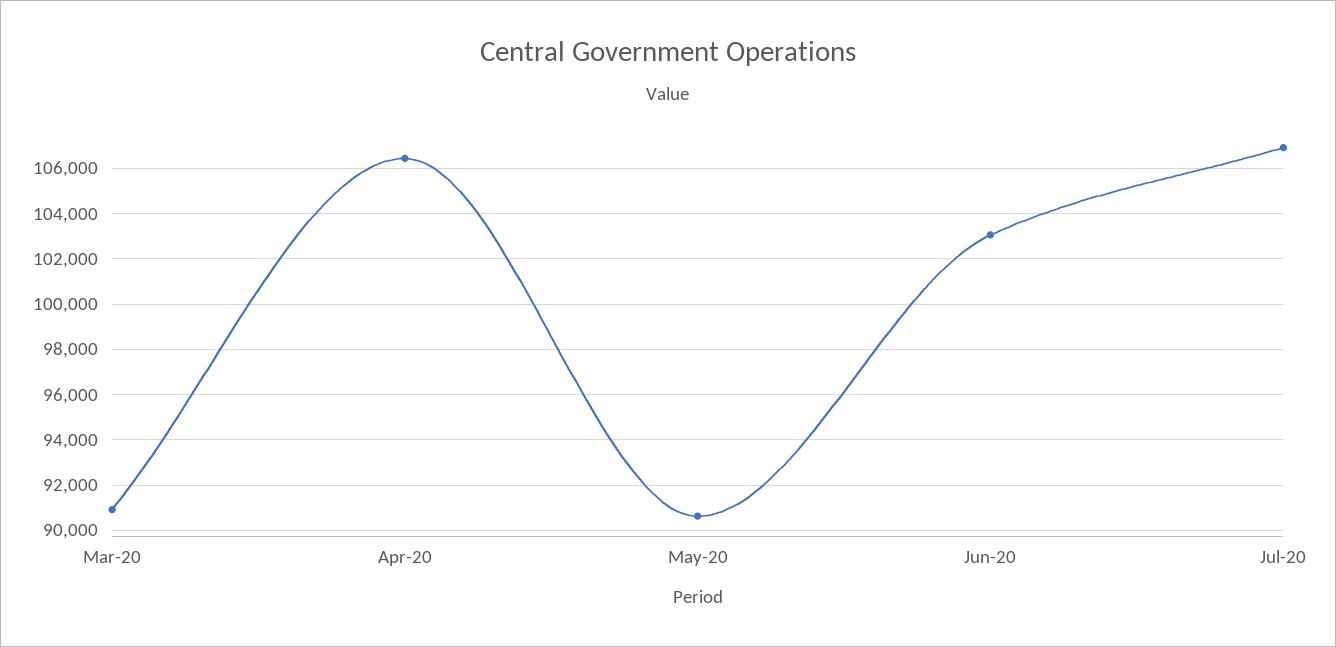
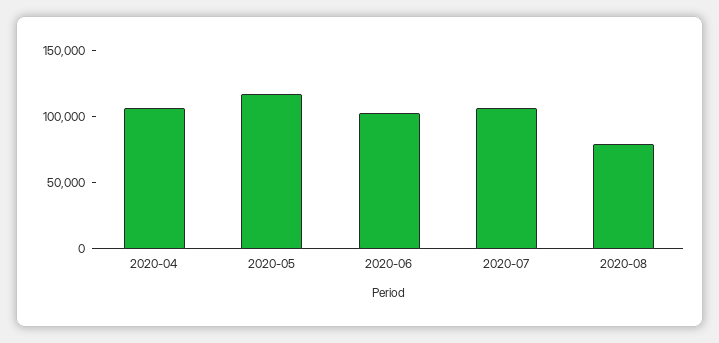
Mar-20: 91000 -> none
May-20: 90500 -> 120000
2020-08: none -> 80000

